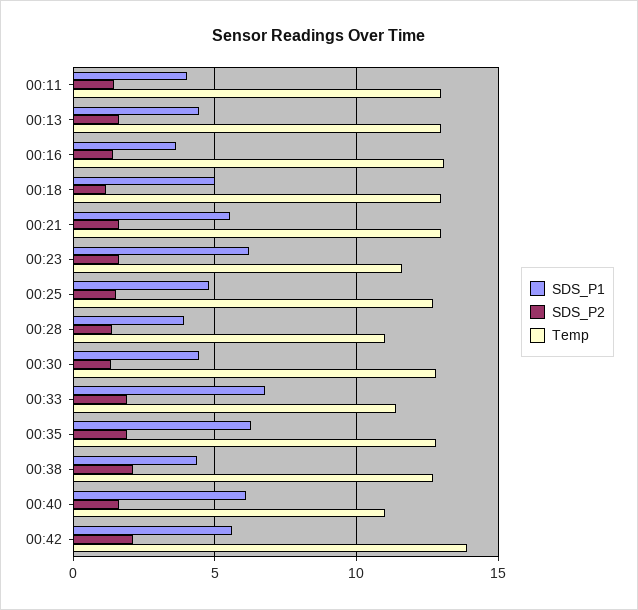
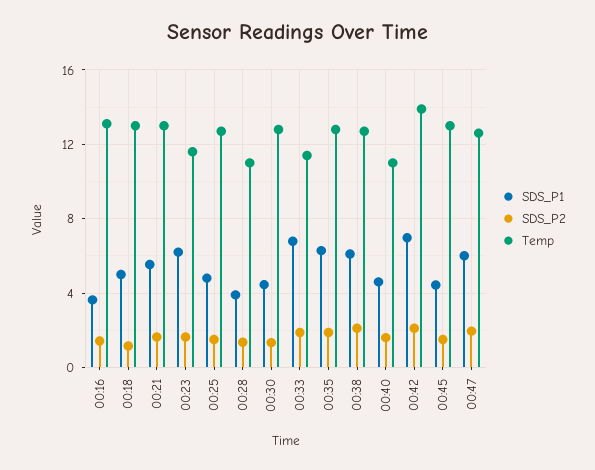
SDS_P1, 00:11: 4 -> none
SDS_P2, 00:11: 1.5 -> none
Temp, 00:11: 13 -> none
SDS_P1, 00:13: 4.5 -> none
SDS_P2, 00:13: 1.5 -> none
Temp, 00:13: 13 -> none
SDS_P1, 00:38: 4.5 -> 6
SDS_P1, 00:40: 6 -> 4.5
SDS_P1, 00:42: 5.5 -> 7
SDS_P1, 00:45: none -> 4.5
SDS_P2, 00:45: none -> 1.5
Temp, 00:45: none -> 13
SDS_P1, 00:47: none -> 6
SDS_P2, 00:47: none -> 2
Temp, 00:47: none -> 12.5

